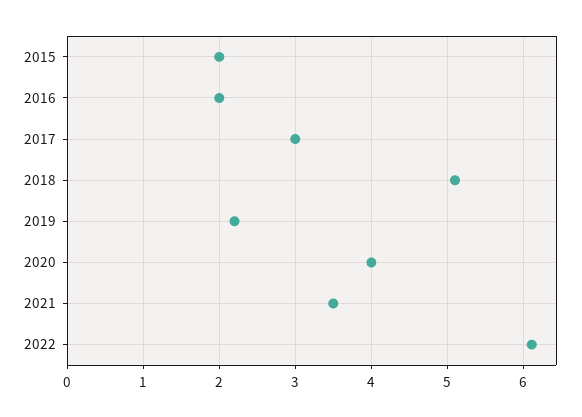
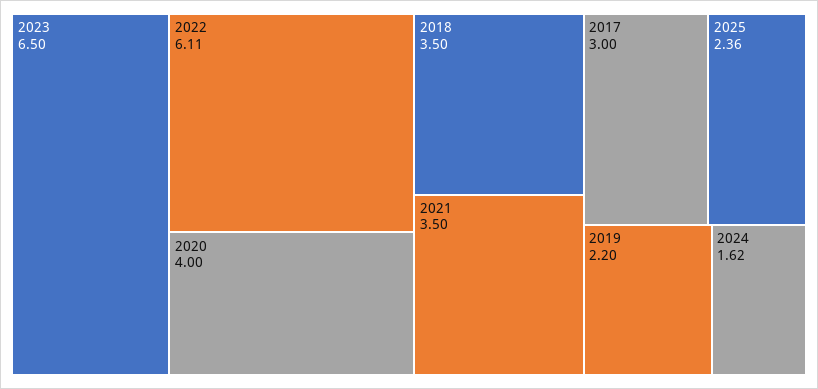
2015: 2 -> none
2016: 2 -> none
2018: 5.1 -> 3.5
2023: none -> 6.5
2025: none -> 2.36
2024: none -> 1.62

